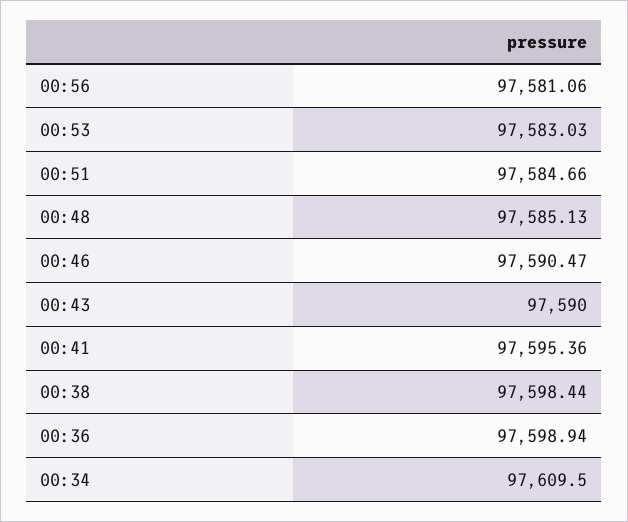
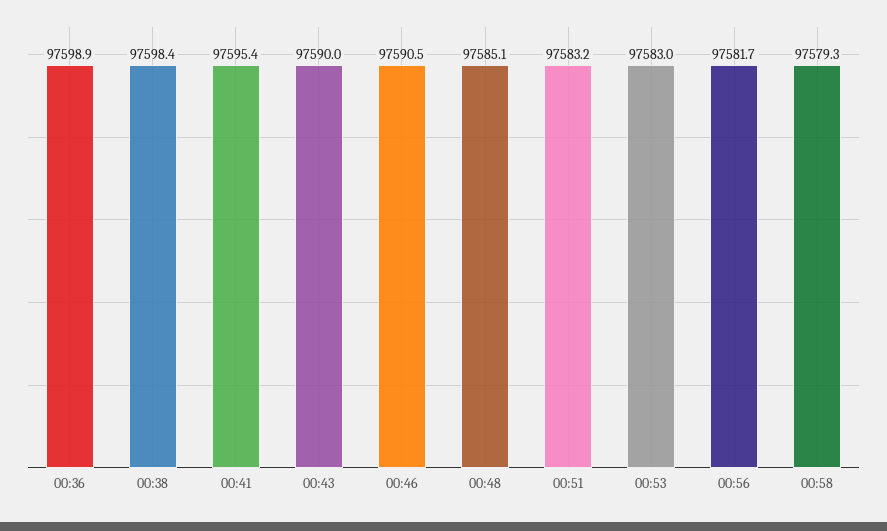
00:56: 97581.06 -> 97581.7
00:51: 97584.66 -> 97583.2
00:34: 97609.5 -> none
00:58: none -> 97579.3

